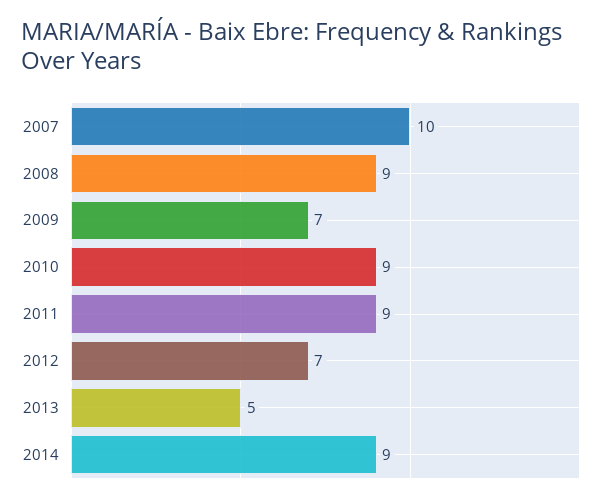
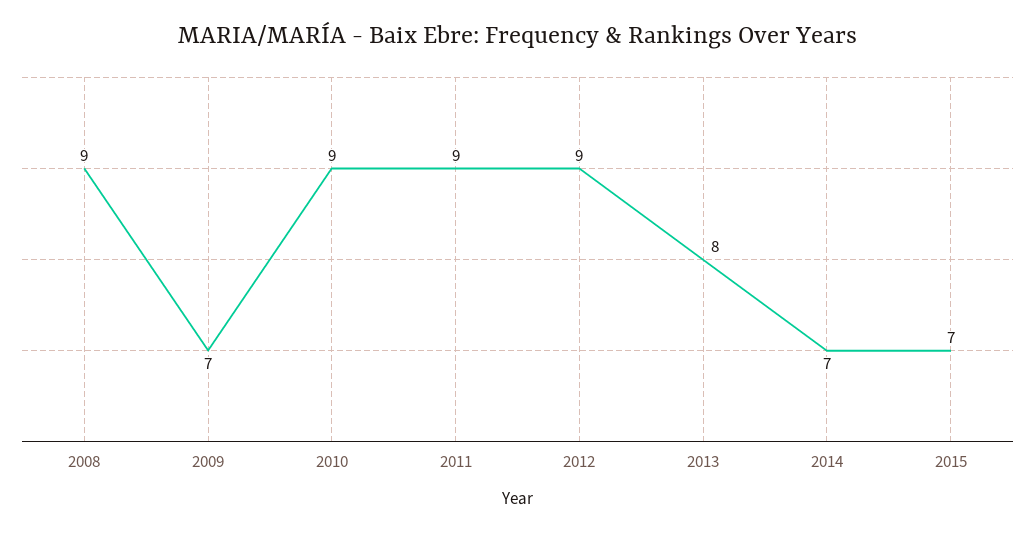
2007: 10 -> none
2012: 7 -> 9
2013: 5 -> 8
2014: 9 -> 7
2015: none -> 7

